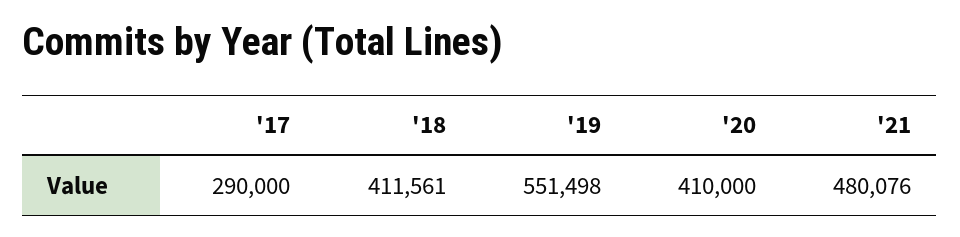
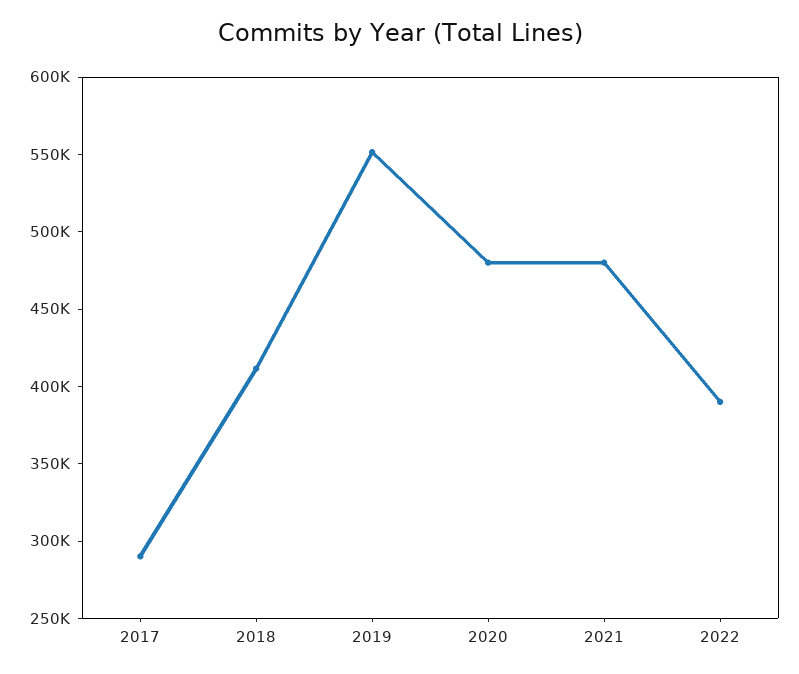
'20: 410000 -> 480000
2022: none -> 390000

